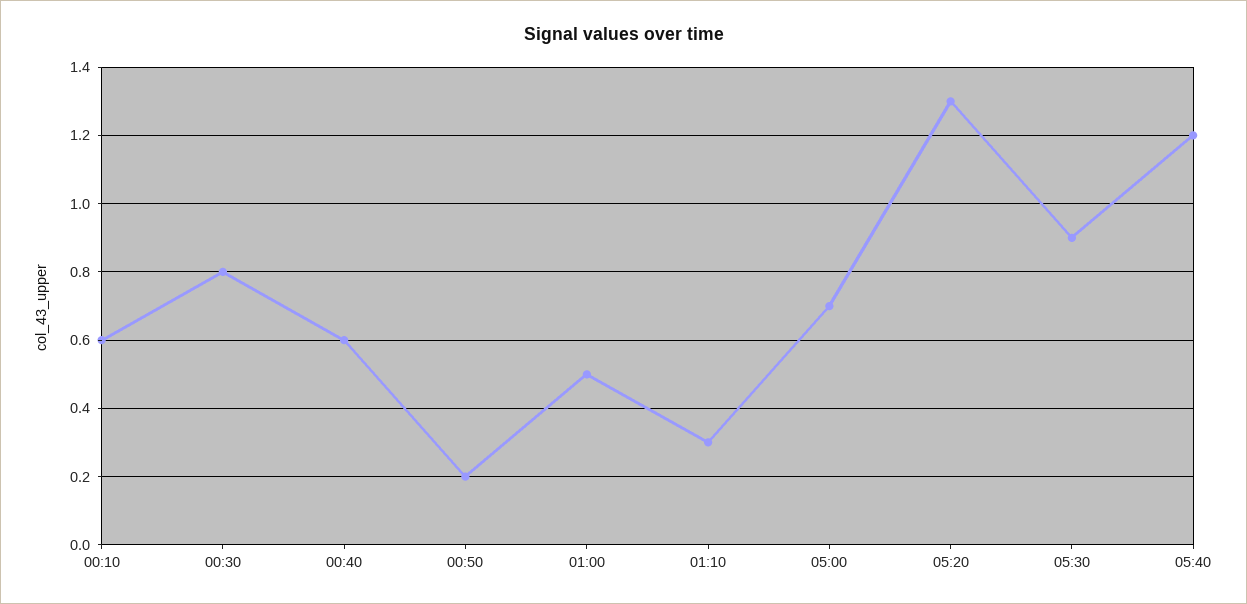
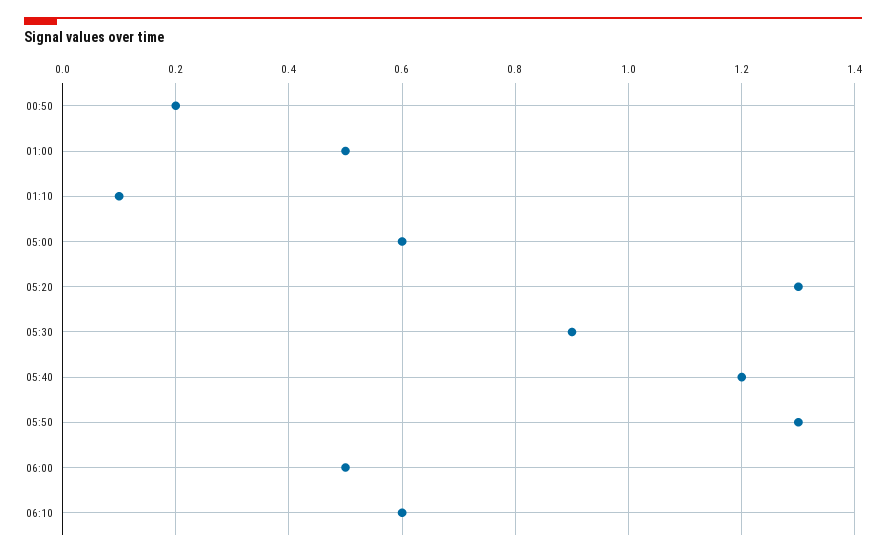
00:10: 0.6 -> none
00:30: 0.8 -> none
00:40: 0.6 -> none
01:10: 0.3 -> 0.1
05:00: 0.7 -> 0.6
05:50: none -> 1.3
06:00: none -> 0.5
06:10: none -> 0.6

